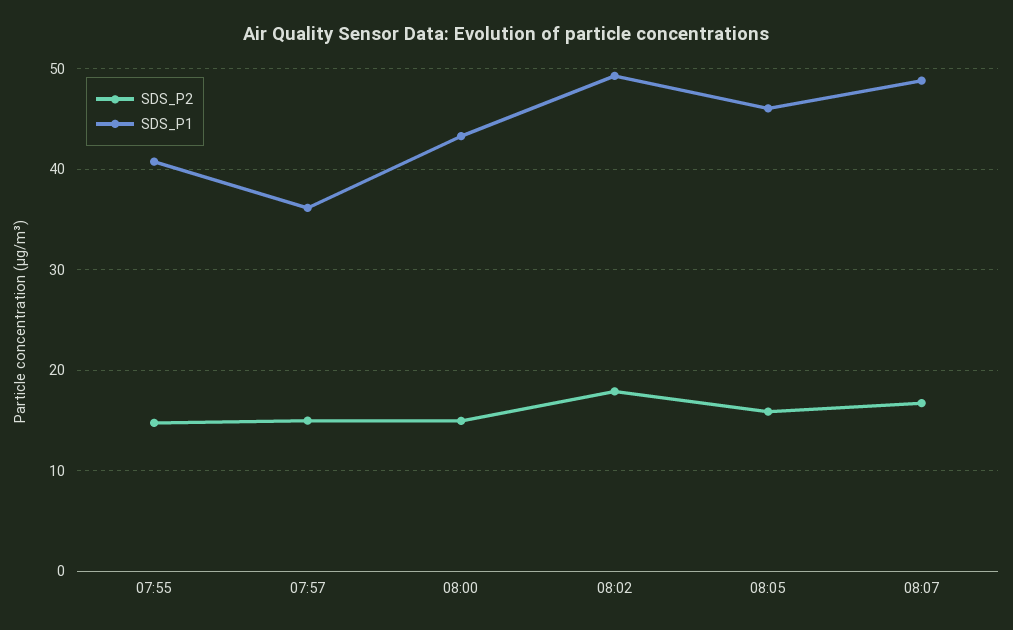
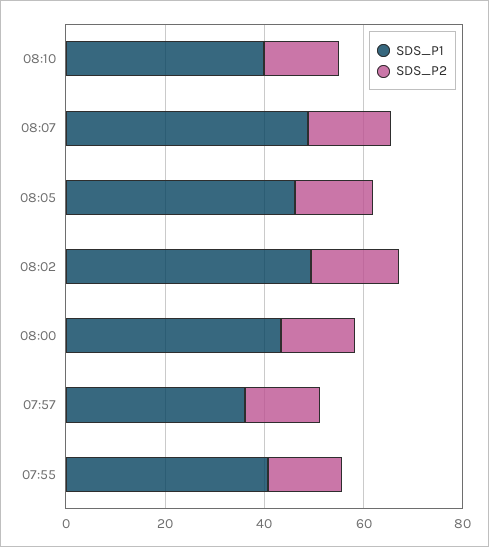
SDS_P1, 08:10: none -> 40
SDS_P2, 08:10: none -> 15

